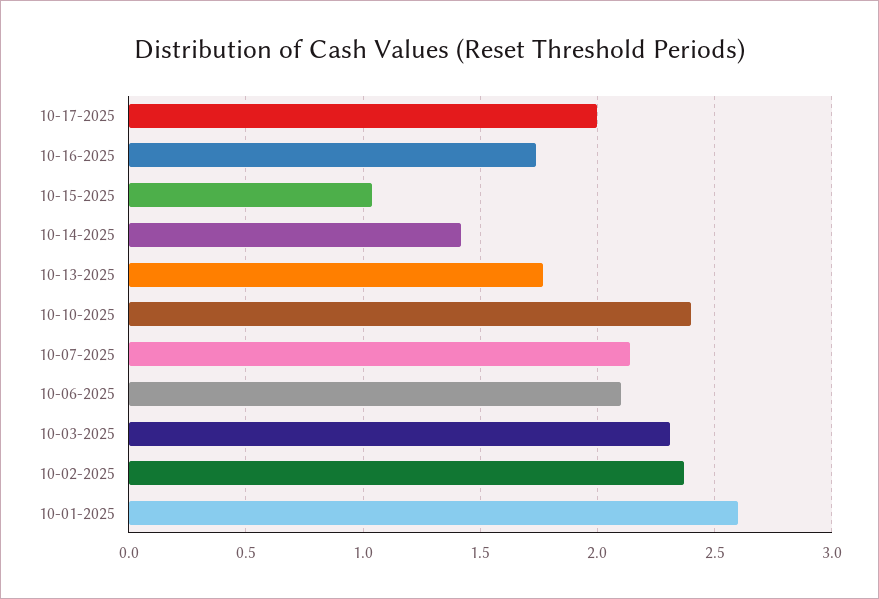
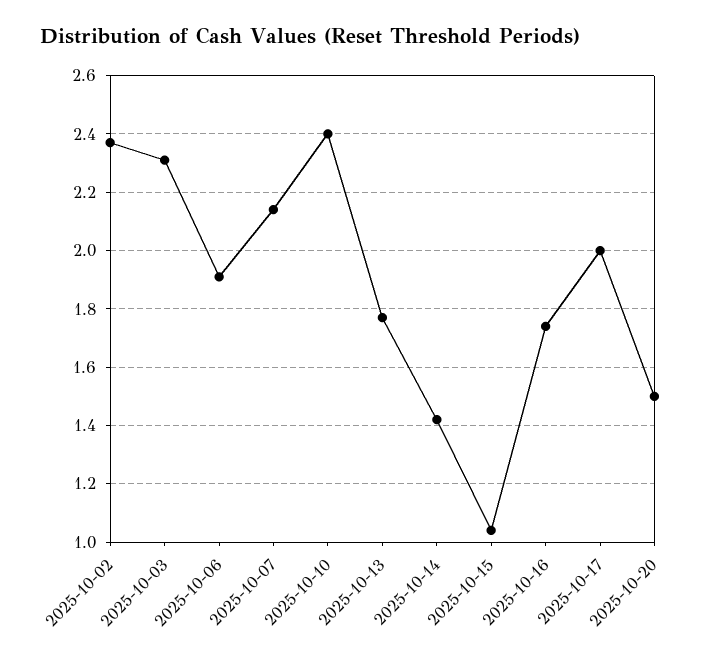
10-06-2025: 2.1 -> 1.9
10-01-2025: 2.6 -> none
2025-10-20: none -> 1.5

